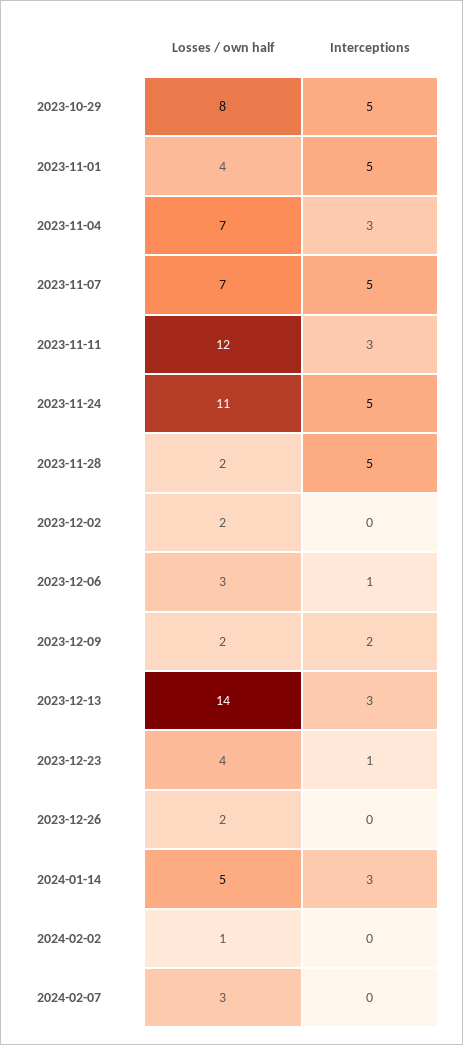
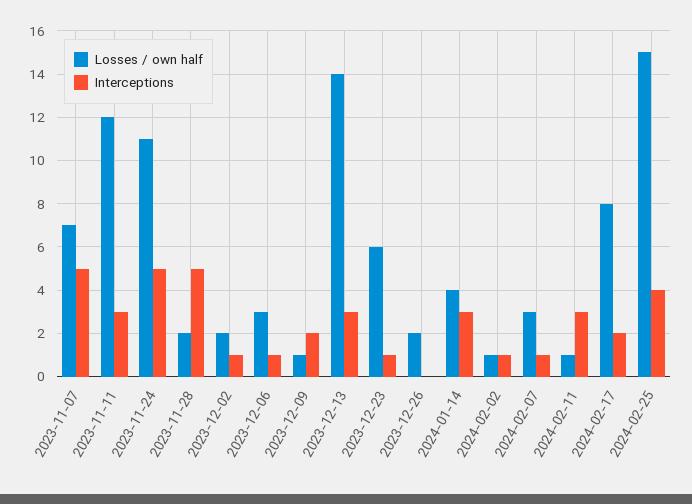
Losses / own half, 2023-10-29: 8 -> none
Interceptions, 2023-10-29: 5 -> none
Losses / own half, 2023-11-01: 4 -> none
Interceptions, 2023-11-01: 5 -> none
Losses / own half, 2023-11-04: 7 -> none
Interceptions, 2023-11-04: 3 -> none
Interceptions, 2023-12-02: 0 -> 1
Losses / own half, 2023-12-09: 2 -> 1
Losses / own half, 2023-12-23: 4 -> 6
Losses / own half, 2024-01-14: 5 -> 4
Interceptions, 2024-02-02: 0 -> 1
Interceptions, 2024-02-07: 0 -> 1
Losses / own half, 2024-02-11: none -> 1
Interceptions, 2024-02-11: none -> 3
Losses / own half, 2024-02-17: none -> 8
Interceptions, 2024-02-17: none -> 2
Losses / own half, 2024-02-25: none -> 15
Interceptions, 2024-02-25: none -> 4

